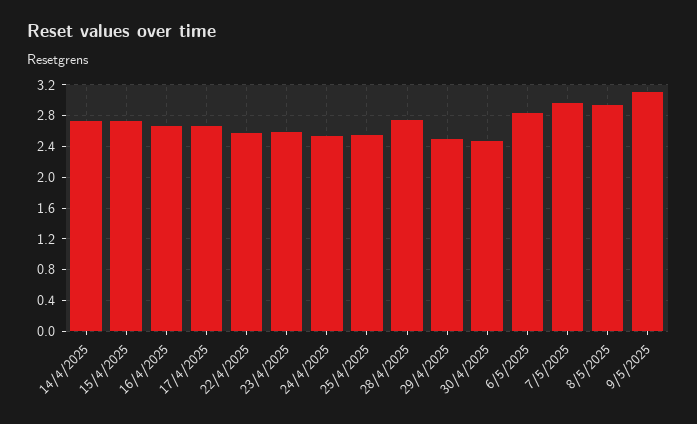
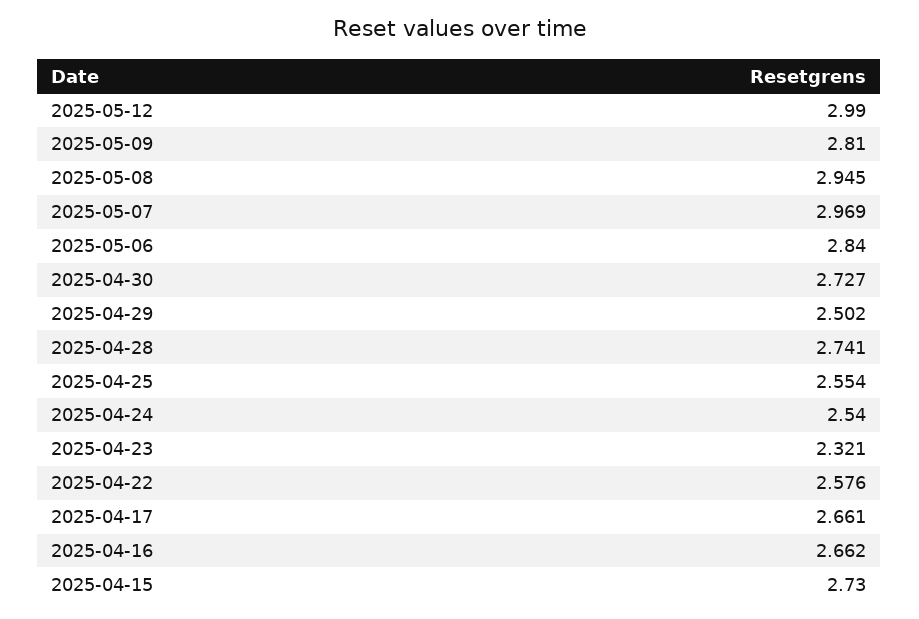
14/4/2025: 2.7 -> none
23/4/2025: 2.6 -> 2.321
30/4/2025: 2.5 -> 2.727
9/5/2025: 3.1 -> 2.81
2025-05-12: none -> 2.99

